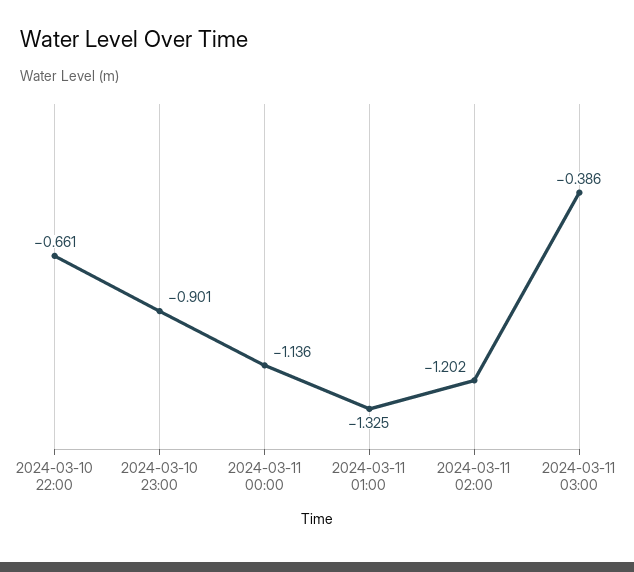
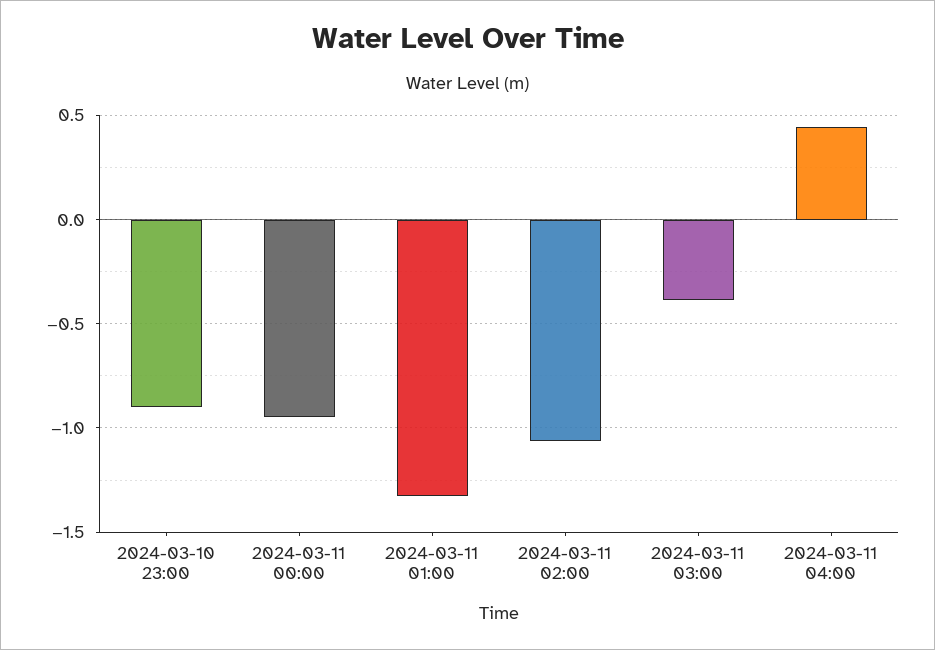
2024-03-10 22:00: -0.661 -> none
2024-03-11 00:00: -1.136 -> -0.95
2024-03-11 02:00: -1.202 -> -1.05
2024-03-11 04:00: none -> 0.45

